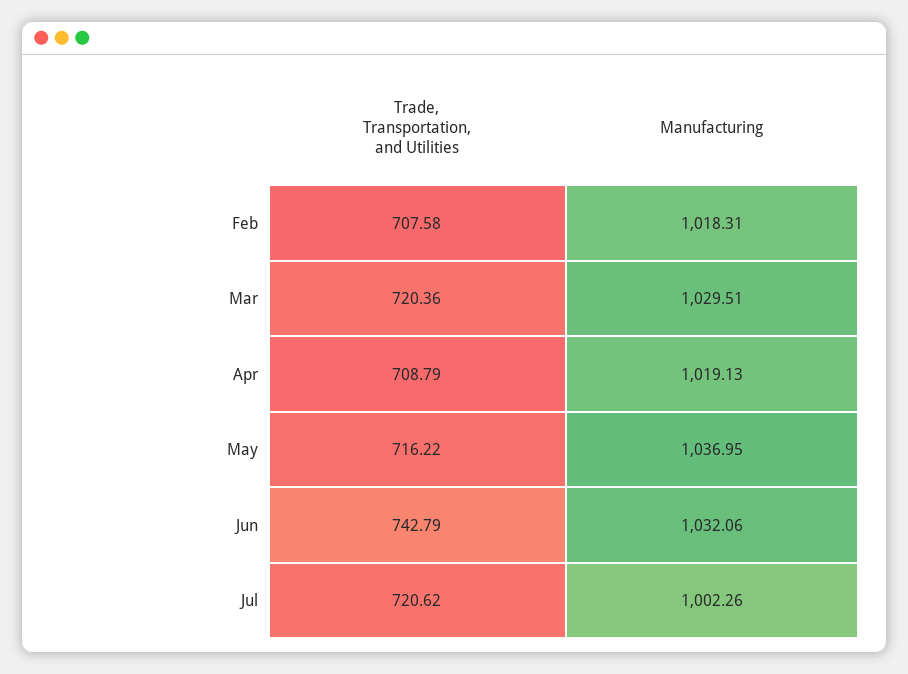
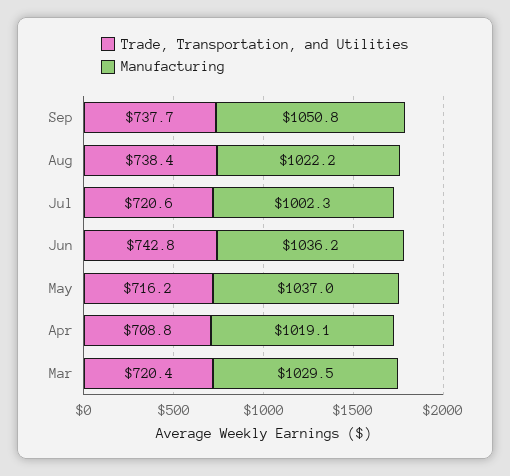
Trade, Transportation, and Utilities, Feb: 707.58 -> none
Manufacturing, Feb: 1018.31 -> none
Manufacturing, Jun: 1032.06 -> 1036.2
Trade, Transportation, and Utilities, Sep: none -> 737.7
Manufacturing, Sep: none -> 1050.8
Trade, Transportation, and Utilities, Aug: none -> 738.4
Manufacturing, Aug: none -> 1022.2

